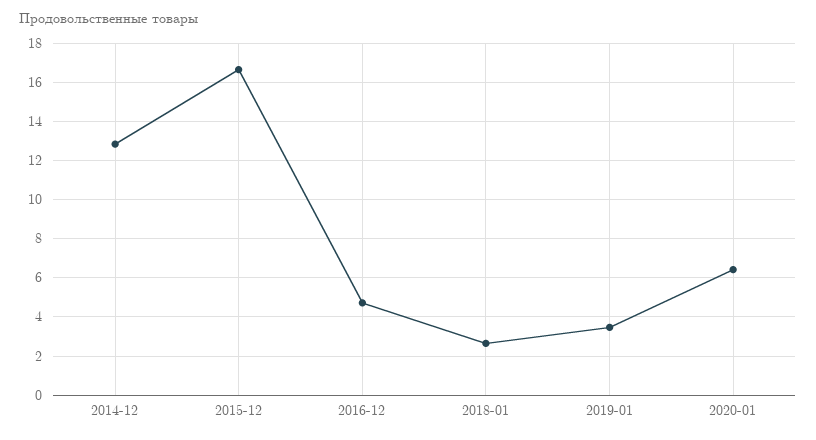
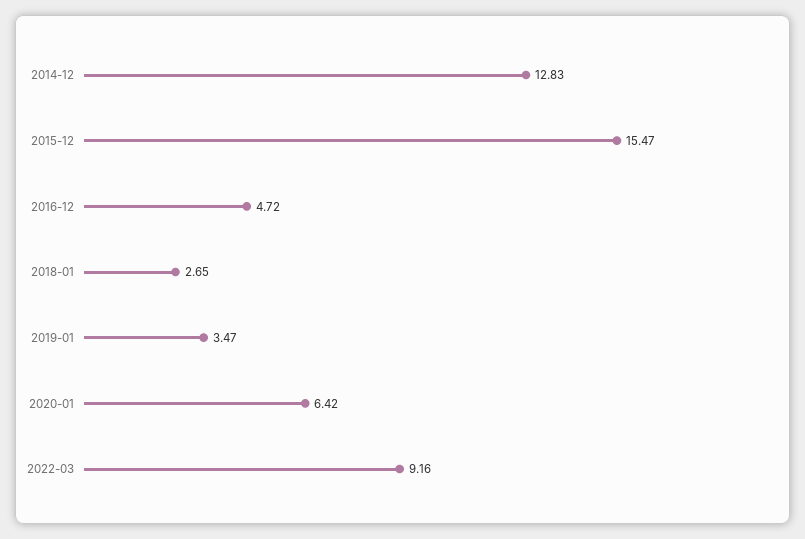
2015-12: 16.5 -> 15.47
2022-03: none -> 9.16

